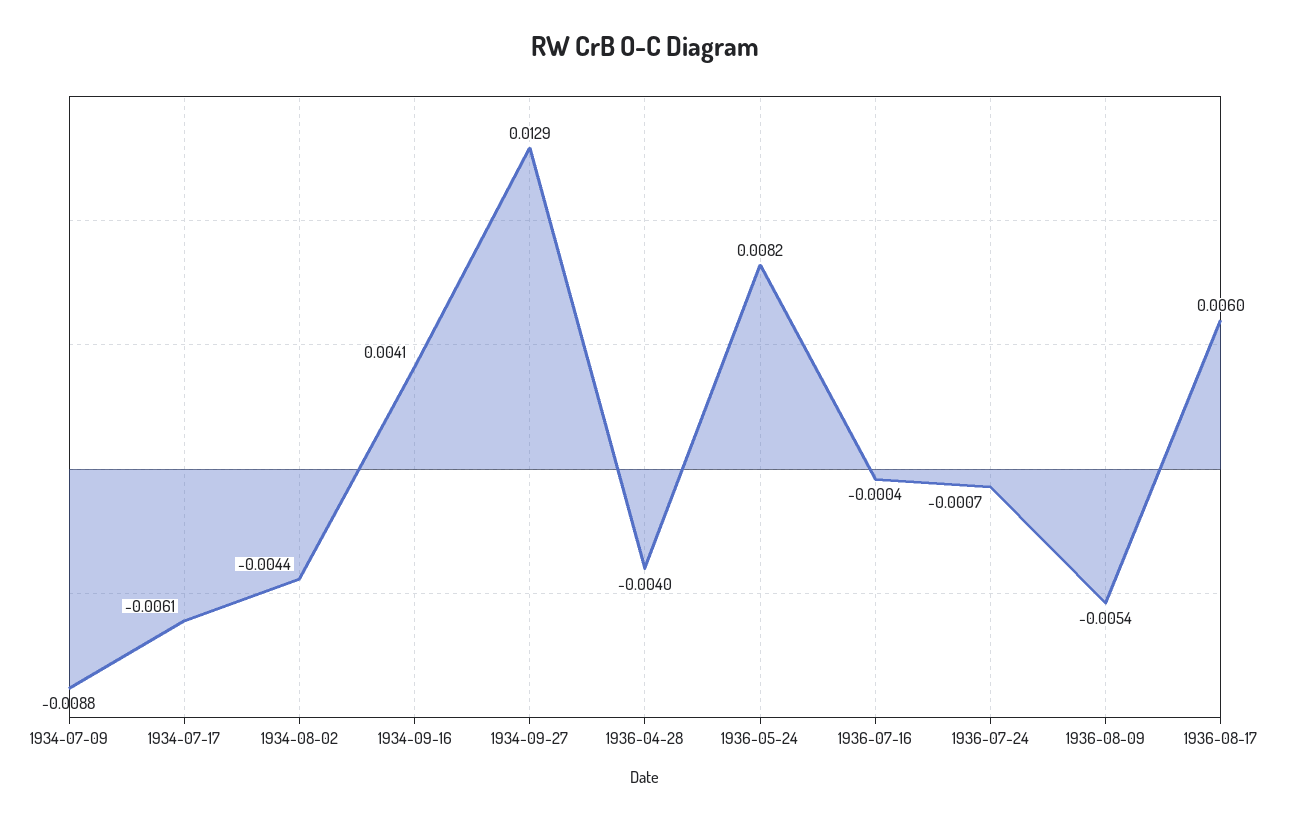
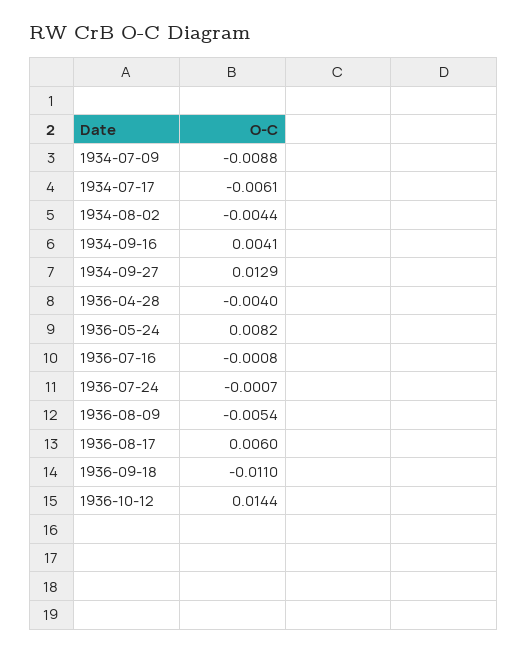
1936-07-16: -0.0004 -> -0.0008
1936-09-18: none -> -0.011
1936-10-12: none -> 0.0144

